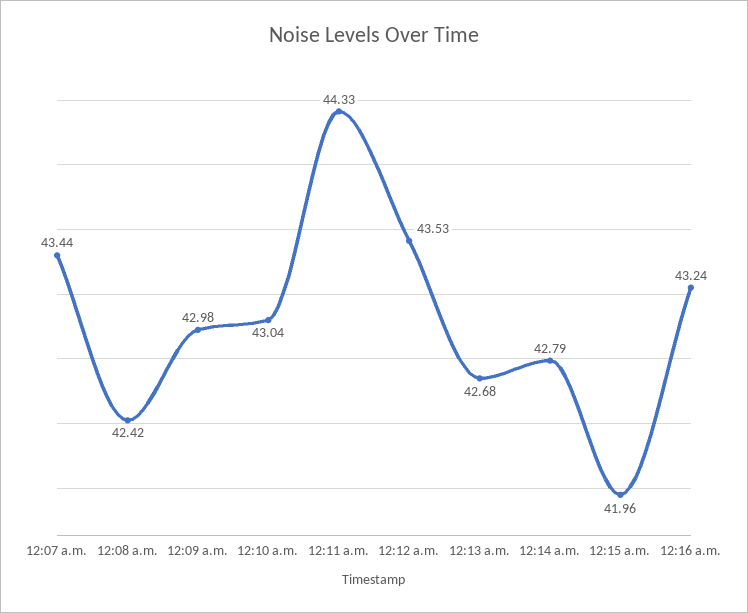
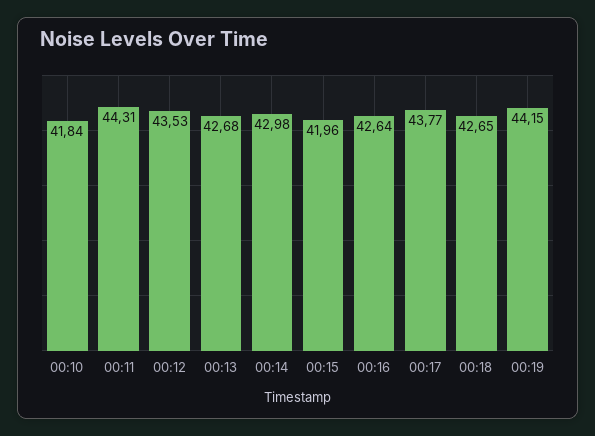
12:07 a.m.: 43.44 -> none
12:08 a.m.: 42.42 -> none
12:09 a.m.: 42.98 -> none
12:10 a.m.: 43.04 -> 41.84
12:11 a.m.: 44.33 -> 44.31
12:14 a.m.: 42.79 -> 42.98
12:16 a.m.: 43.24 -> 42.64
00:17: none -> 43.77
00:18: none -> 42.65
00:19: none -> 44.15

